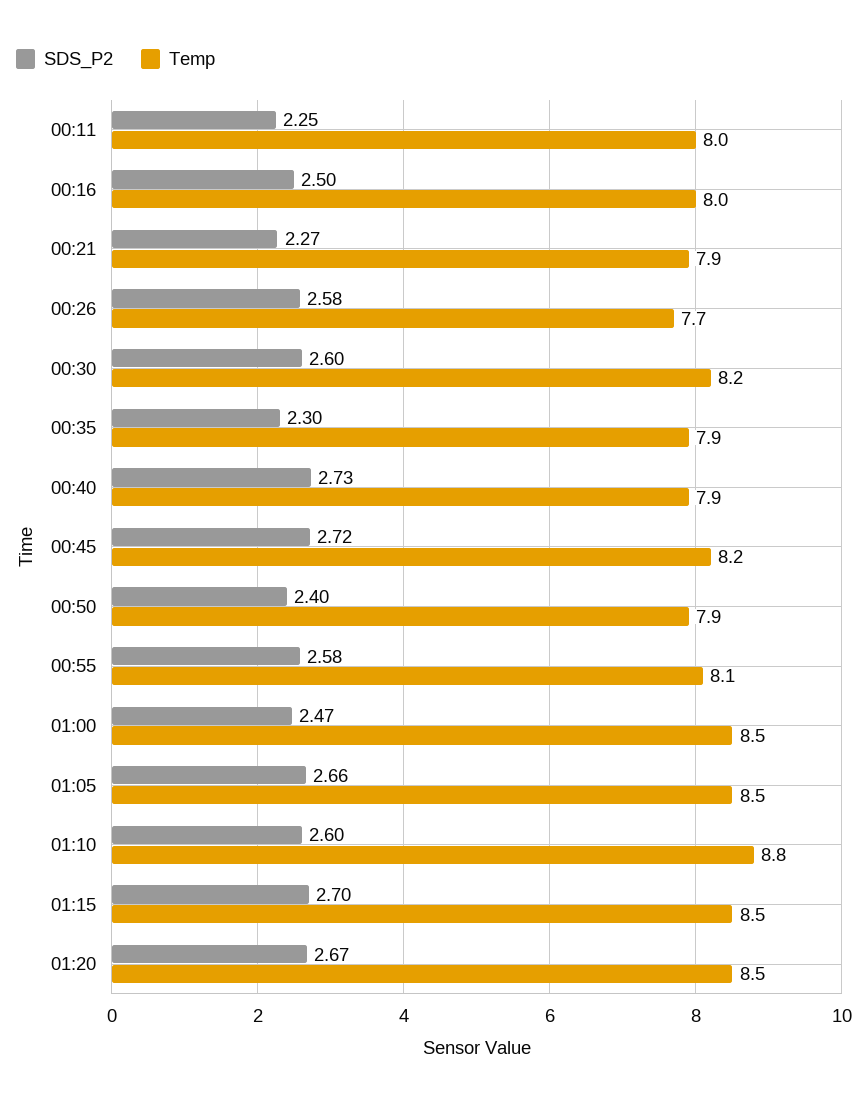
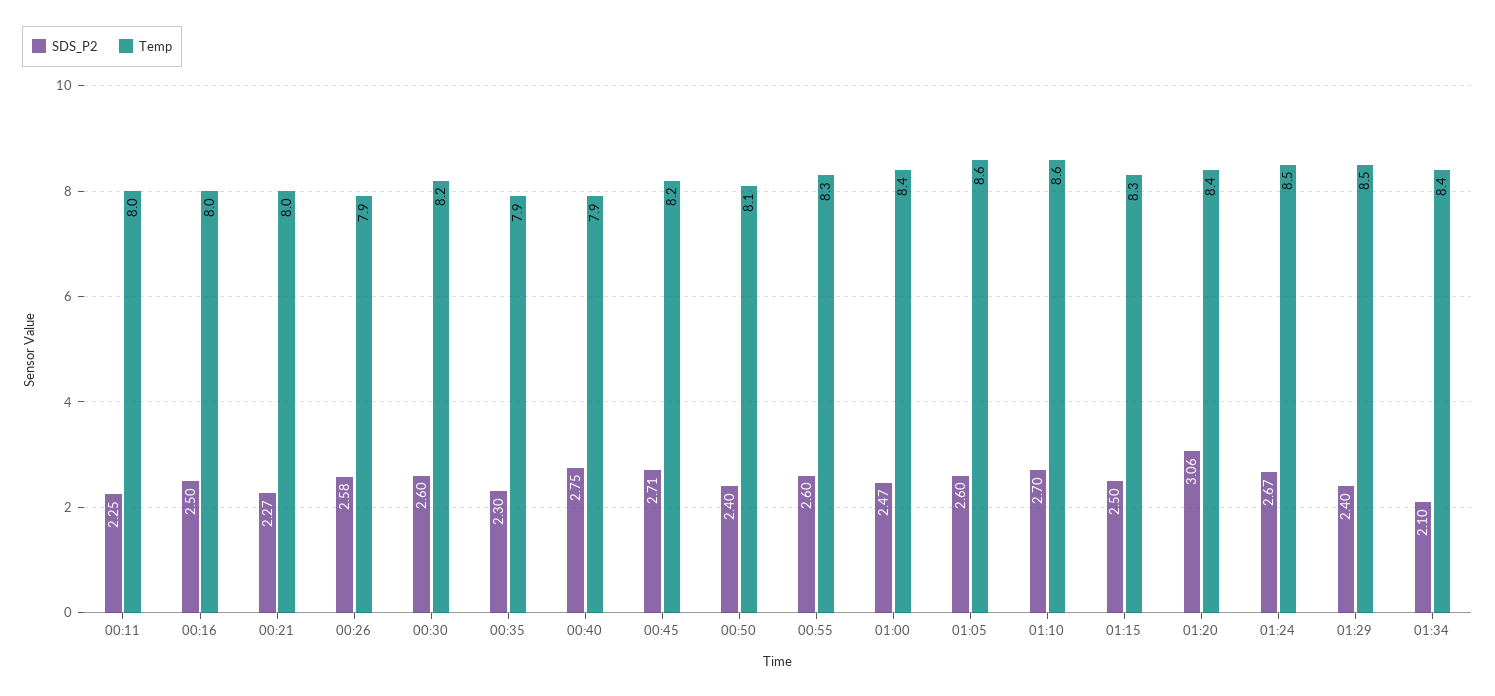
Temp, 00:21: 7.9 -> 8
Temp, 00:26: 7.7 -> 7.9
SDS_P2, 00:40: 2.73 -> 2.75
SDS_P2, 00:45: 2.72 -> 2.71
Temp, 00:50: 7.9 -> 8.1
SDS_P2, 00:55: 2.58 -> 2.6
Temp, 00:55: 8.1 -> 8.3
Temp, 01:00: 8.5 -> 8.4
SDS_P2, 01:05: 2.66 -> 2.6
Temp, 01:05: 8.5 -> 8.6
SDS_P2, 01:10: 2.6 -> 2.7
Temp, 01:10: 8.8 -> 8.6
SDS_P2, 01:15: 2.7 -> 2.5
Temp, 01:15: 8.5 -> 8.3
SDS_P2, 01:20: 2.67 -> 3.06
Temp, 01:20: 8.5 -> 8.4
SDS_P2, 01:24: none -> 2.67
Temp, 01:24: none -> 8.5
SDS_P2, 01:29: none -> 2.4
Temp, 01:29: none -> 8.5
SDS_P2, 01:34: none -> 2.1
Temp, 01:34: none -> 8.4

